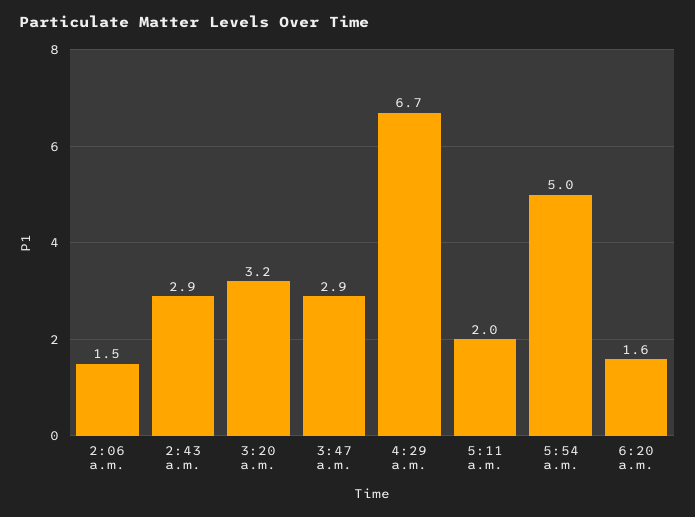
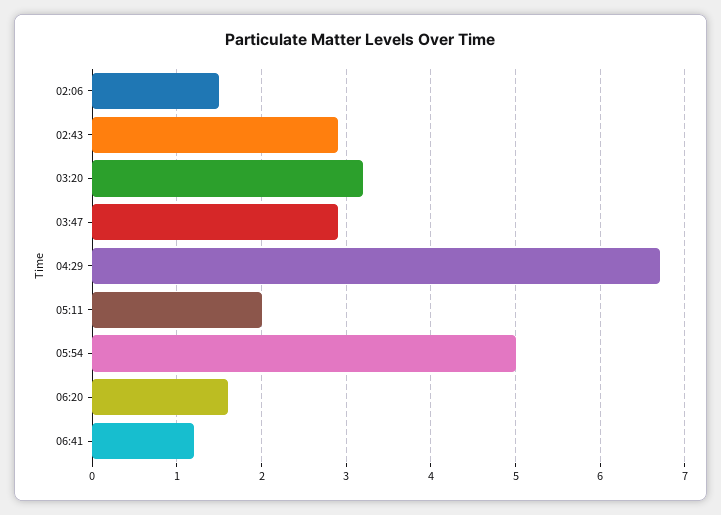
06:41: none -> 1.2

